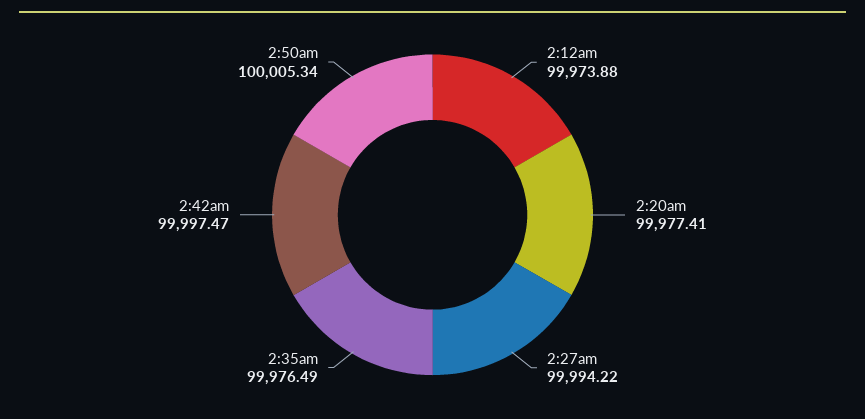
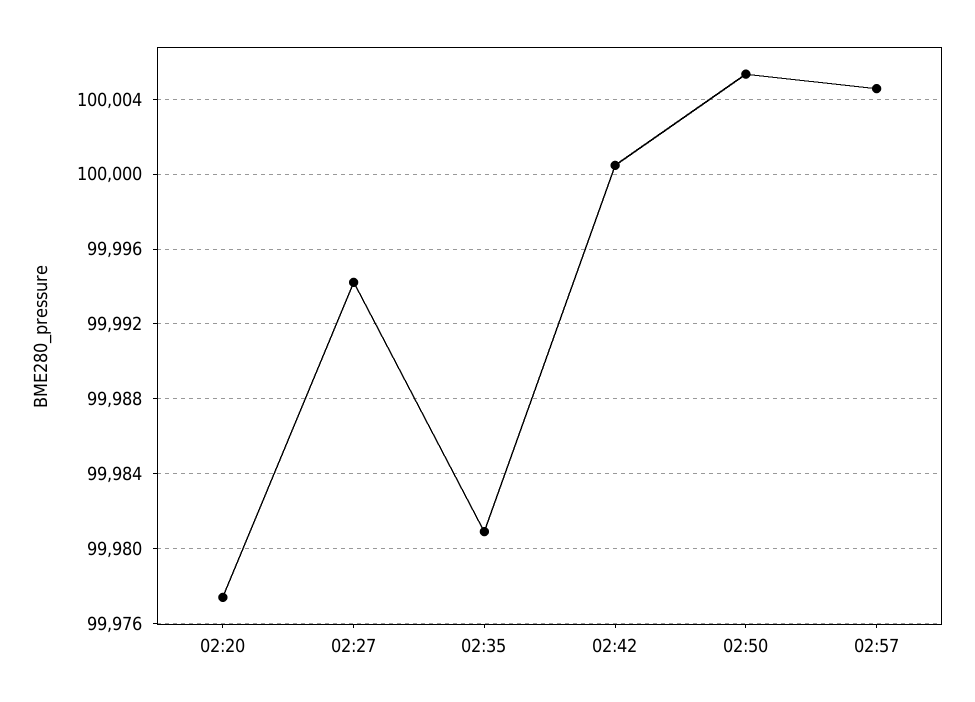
2:12am: 99973.88 -> none
2:35am: 99976.49 -> 99981
2:42am: 99997.47 -> 100000.5
02:57: none -> 100004.5

